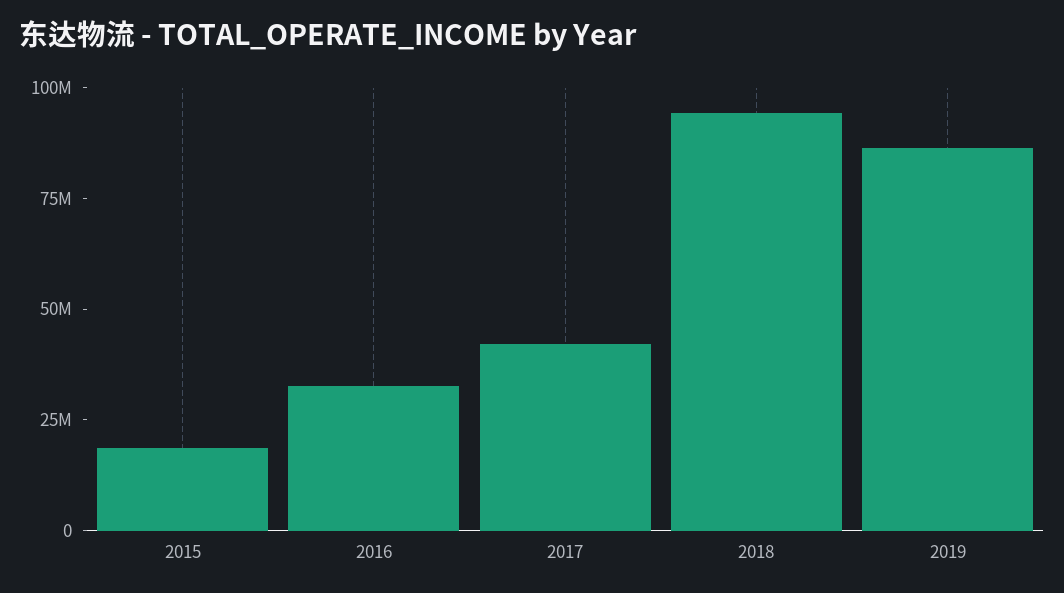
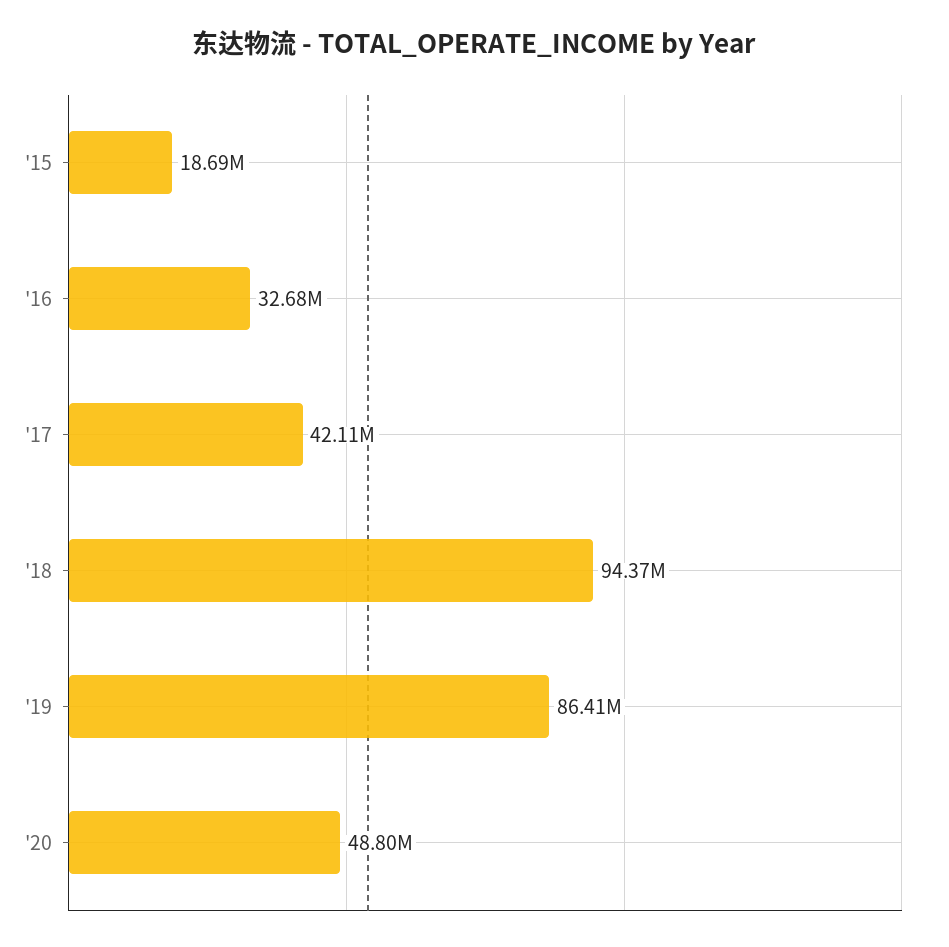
'20: none -> 48800000

